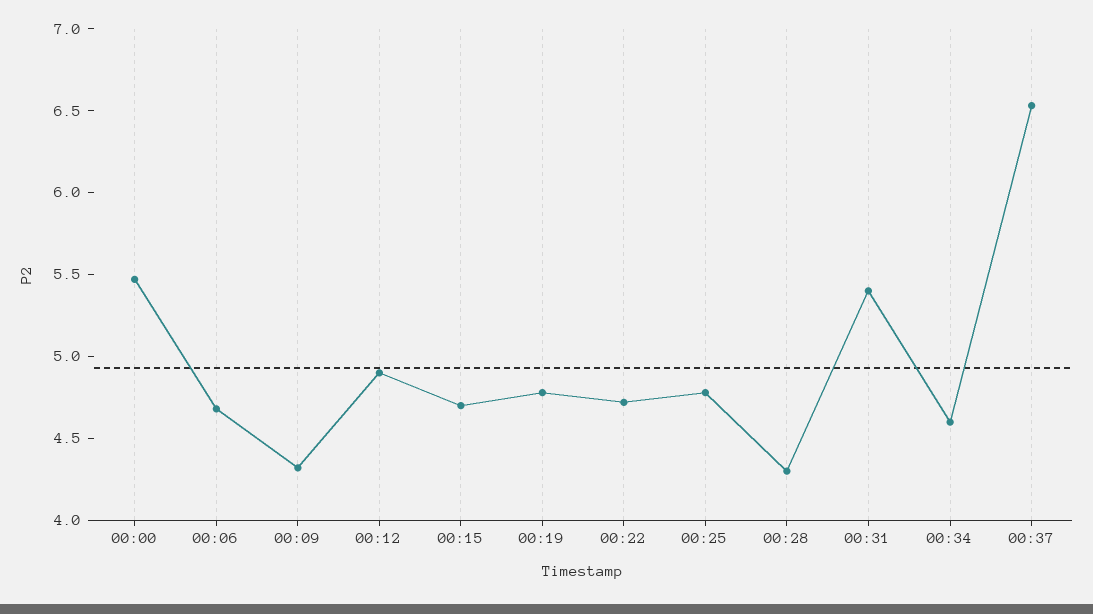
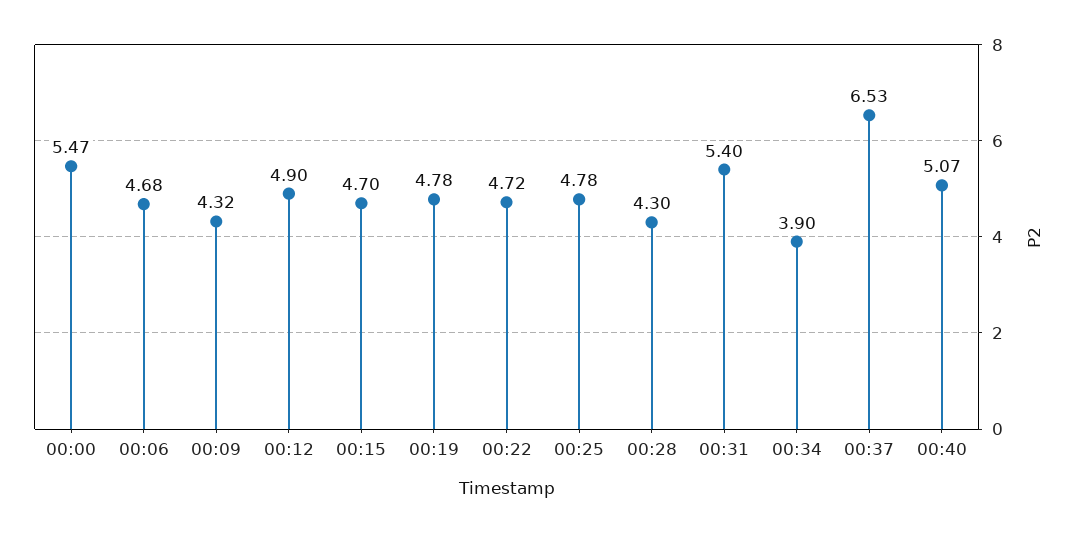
00:34: 4.6 -> 3.9
00:40: none -> 5.07

